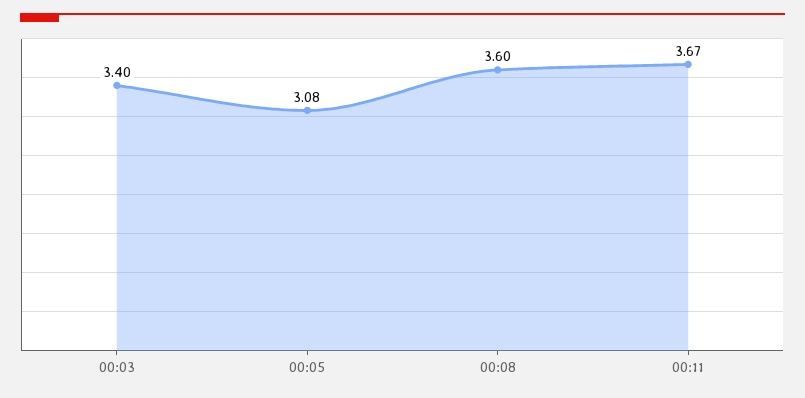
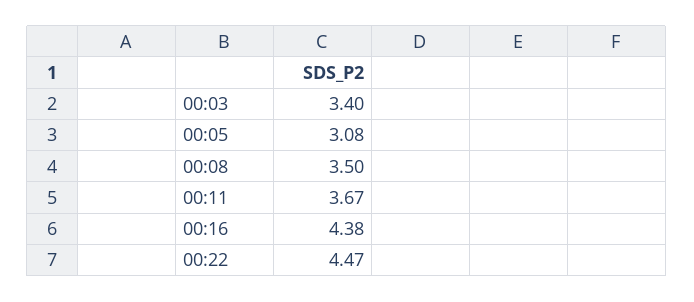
00:08: 3.6 -> 3.5
00:16: none -> 4.38
00:22: none -> 4.47

